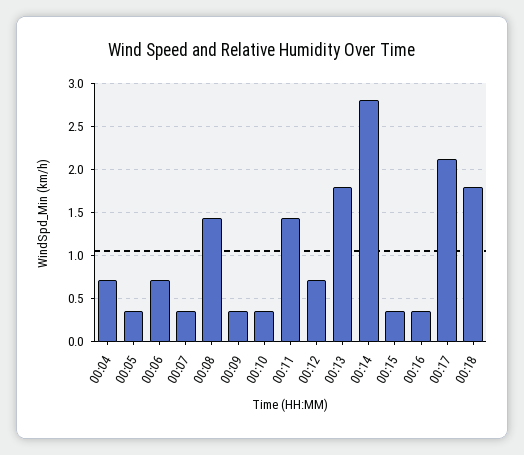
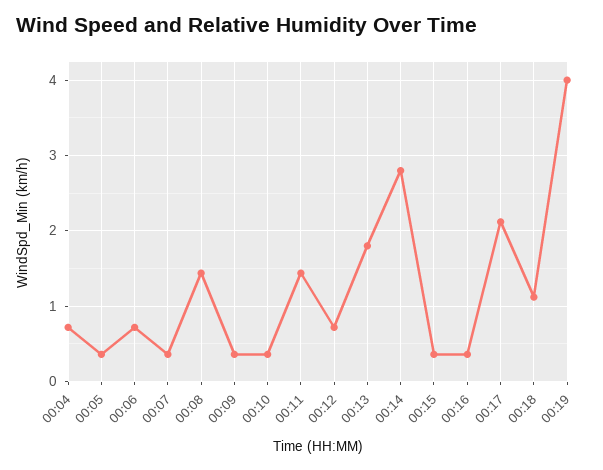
00:18: 1.8 -> 1.1
00:19: none -> 4

